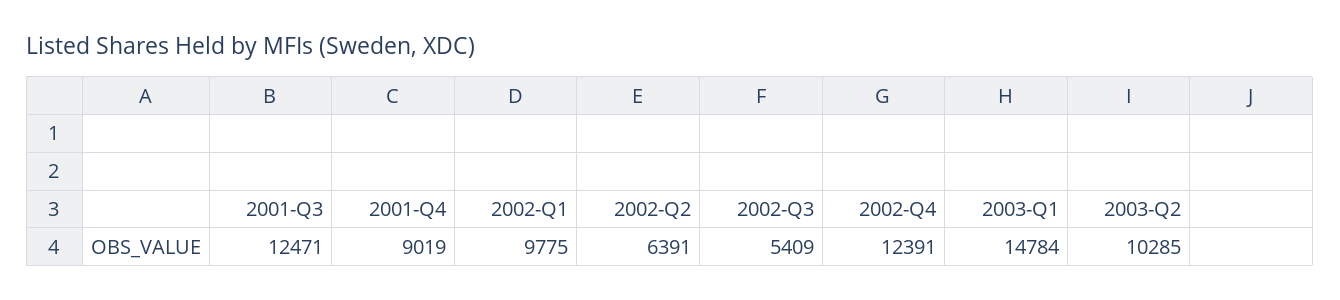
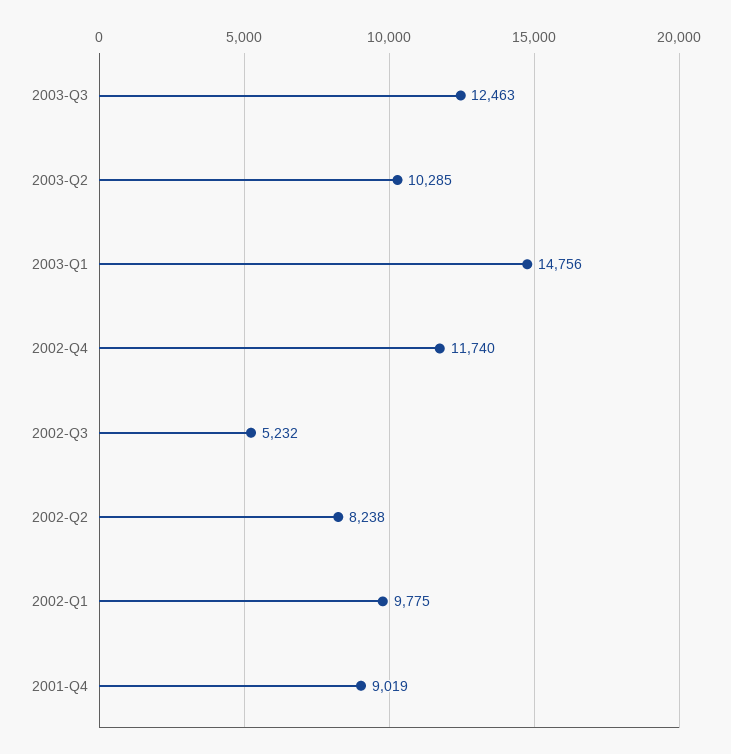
2001-Q3: 12471 -> none
2002-Q2: 6391 -> 8238
2002-Q3: 5409 -> 5232
2002-Q4: 12391 -> 11740
2003-Q1: 14784 -> 14756
2003-Q3: none -> 12463

